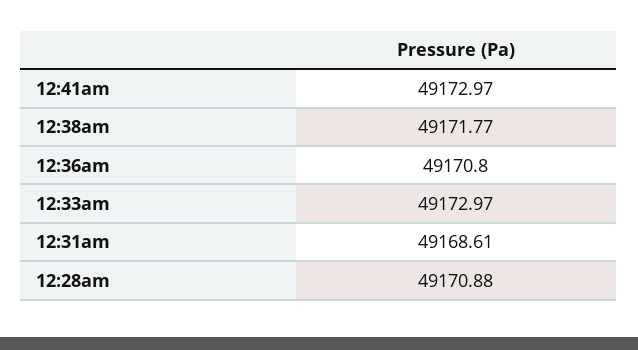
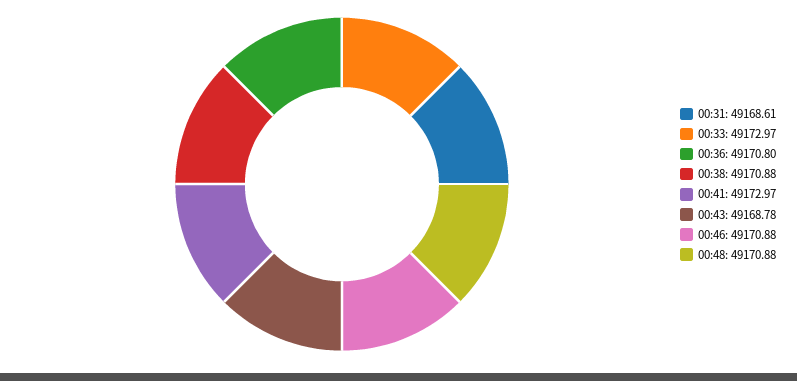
12:38am: 49171.77 -> 49170.88
12:28am: 49170.88 -> none
00:43: none -> 49168.78
00:46: none -> 49170.88
00:48: none -> 49170.88

